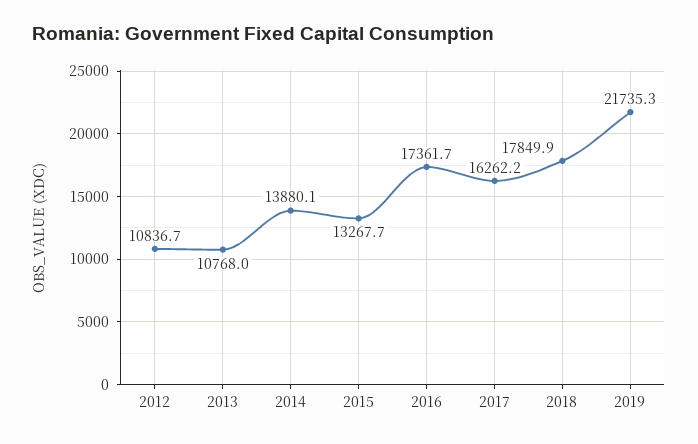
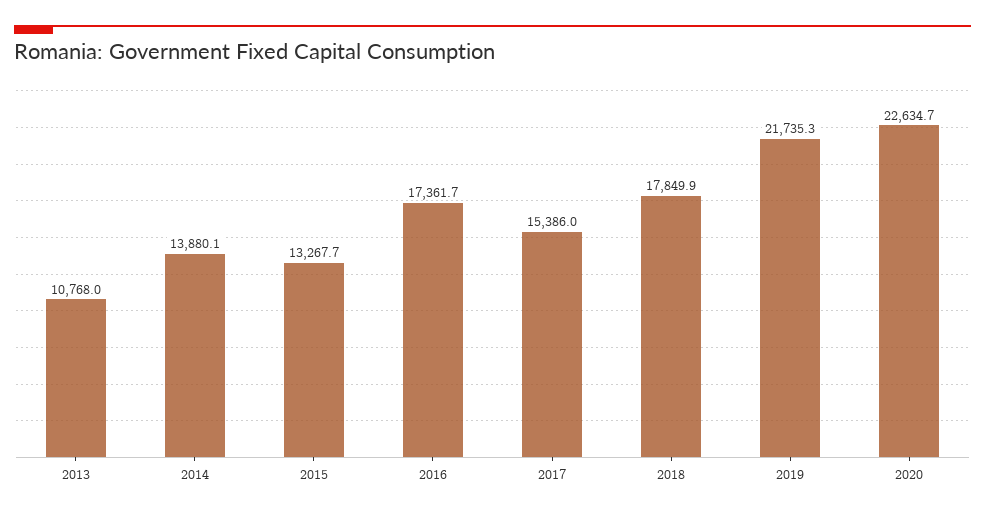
2012: 10836.7 -> none
2017: 16262.2 -> 15386
2020: none -> 22634.7

